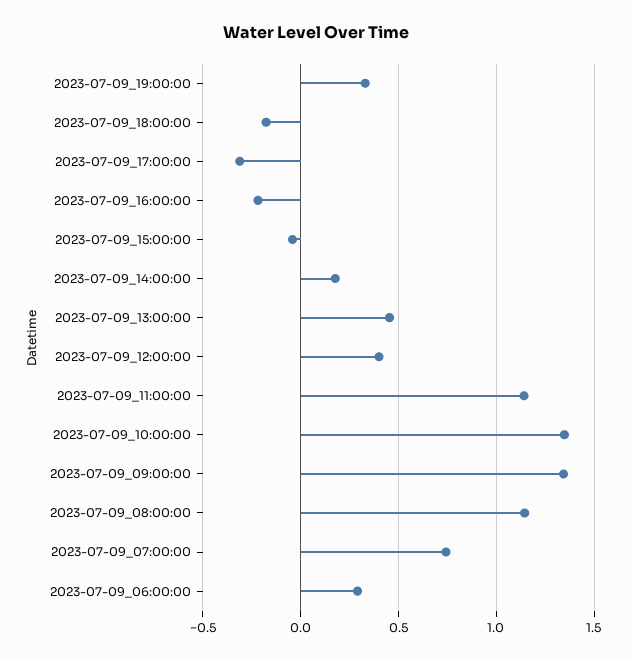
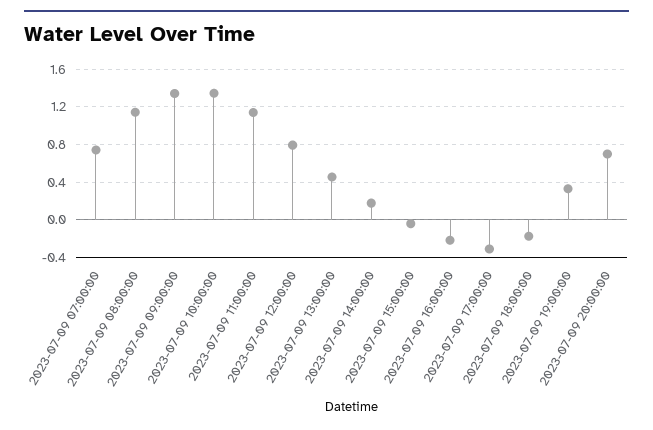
2023-07-09_12:00:00: 0.4 -> 0.8
2023-07-09_06:00:00: 0.3 -> none
2023-07-09 20:00:00: none -> 0.7

